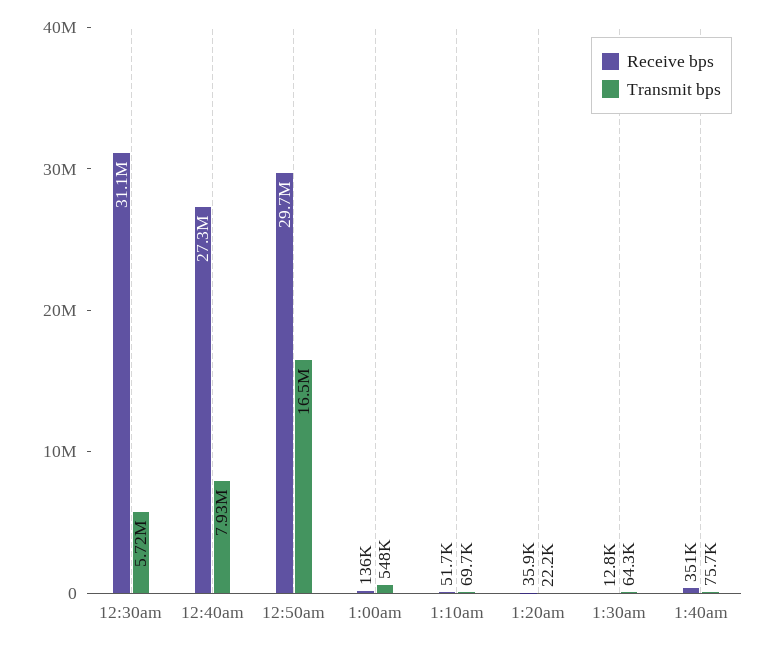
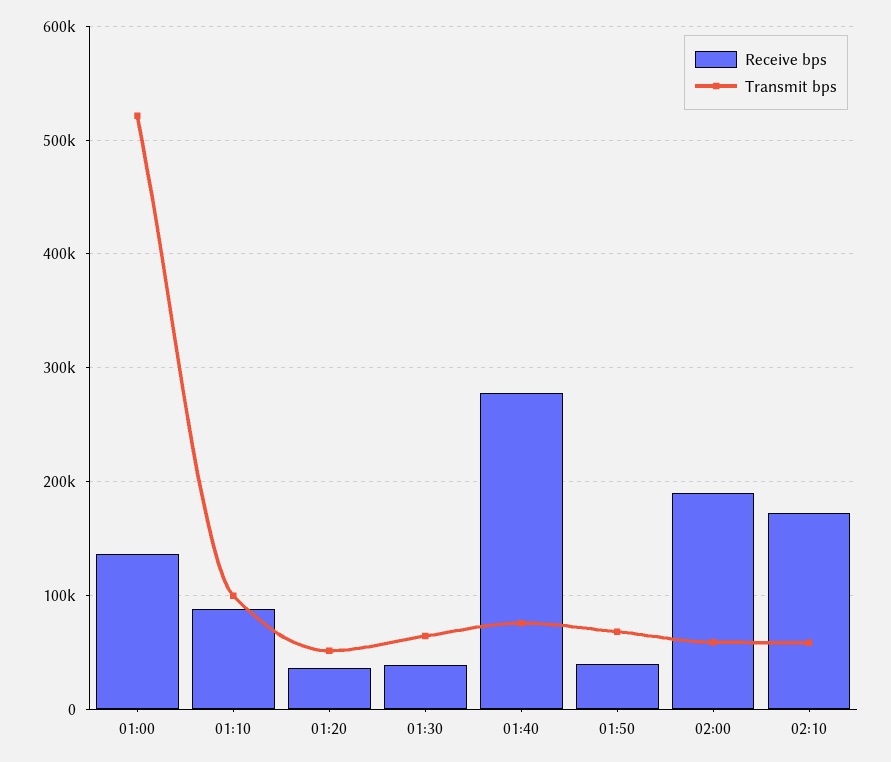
Receive bps, 12:30am: 31100000 -> none
Transmit bps, 12:30am: 5720000 -> none
Receive bps, 12:40am: 27300000 -> none
Transmit bps, 12:40am: 7930000 -> none
Receive bps, 12:50am: 29700000 -> none
Transmit bps, 12:50am: 16500000 -> none
Transmit bps, 1:00am: 548000 -> 520000
Receive bps, 1:10am: 51700 -> 90000
Transmit bps, 1:10am: 69700 -> 100000
Transmit bps, 1:20am: 22200 -> 50000
Receive bps, 1:30am: 12800 -> 40000
Receive bps, 1:40am: 351000 -> 280000
Receive bps, 01:50: none -> 40000
Transmit bps, 01:50: none -> 70000
Receive bps, 02:00: none -> 190000
Transmit bps, 02:00: none -> 60000
Receive bps, 02:10: none -> 170000
Transmit bps, 02:10: none -> 60000

